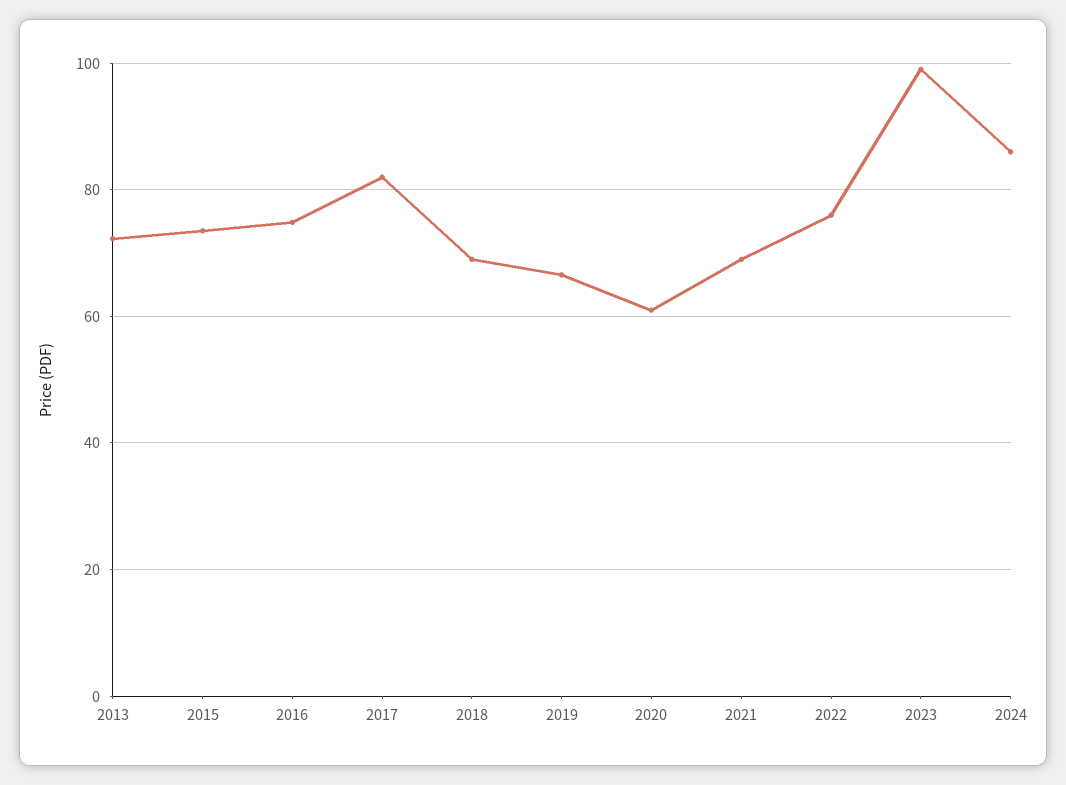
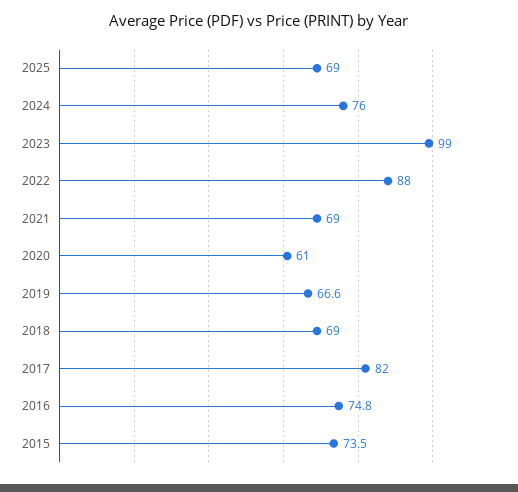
2013: 72 -> none
2022: 76 -> 88
2024: 86 -> 76
2025: none -> 69

